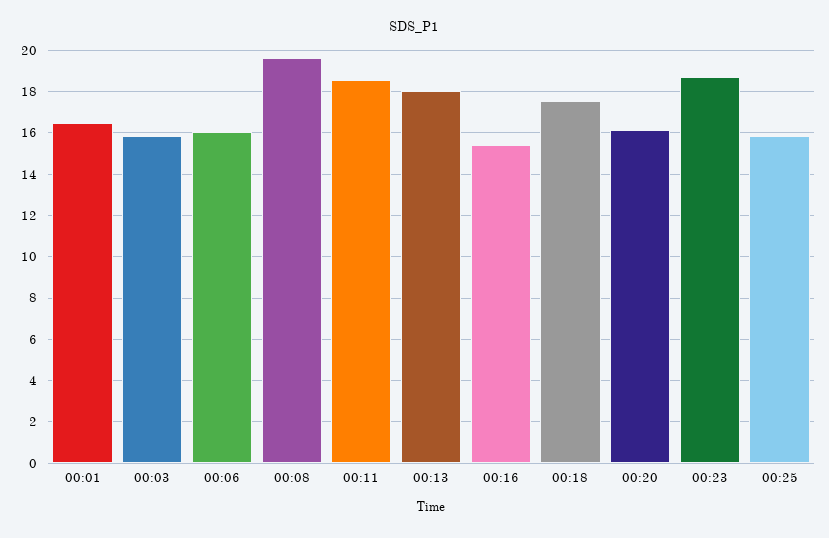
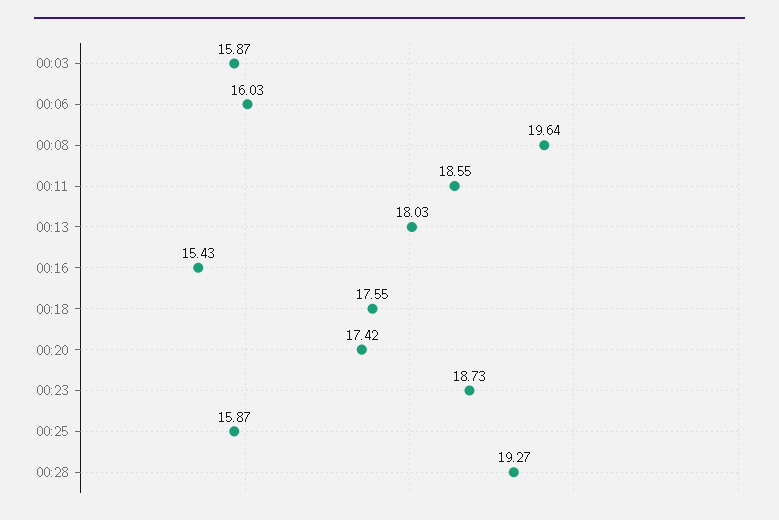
00:01: 16.5 -> none
00:20: 16 -> 17.42
00:28: none -> 19.27

